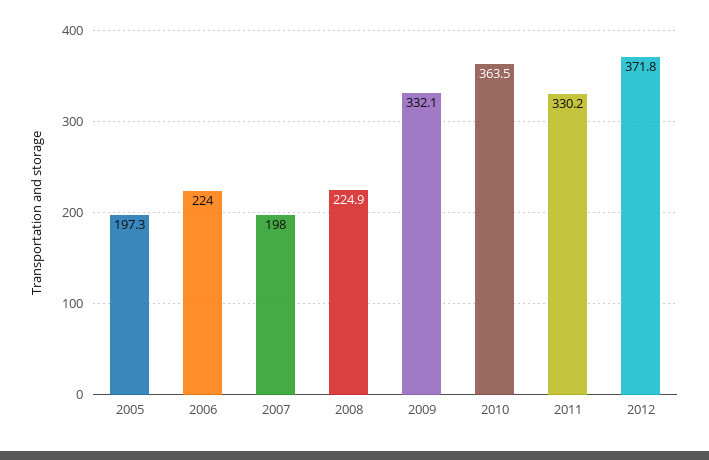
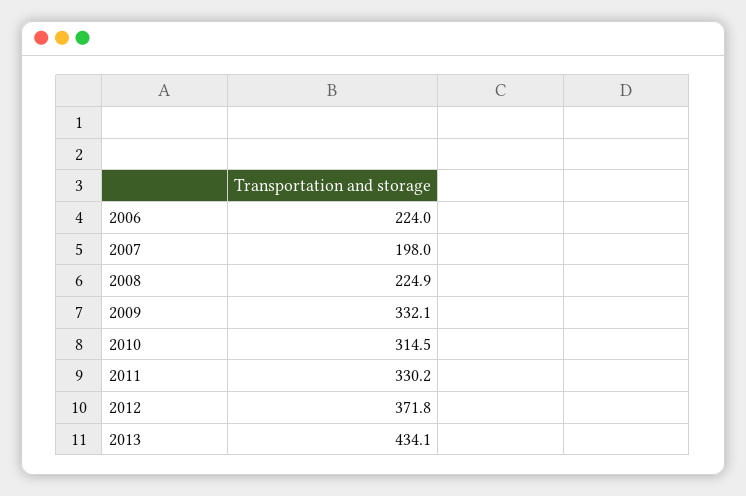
2005: 197.3 -> none
2010: 363.5 -> 314.5
2013: none -> 434.1

